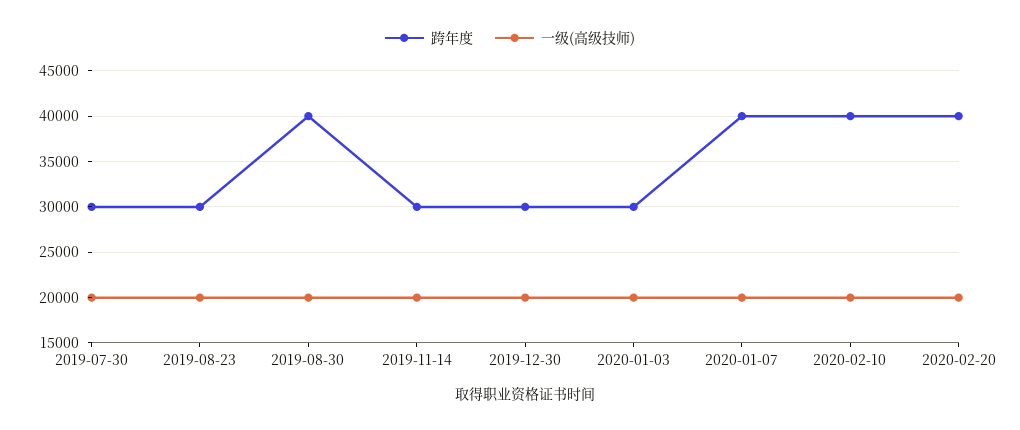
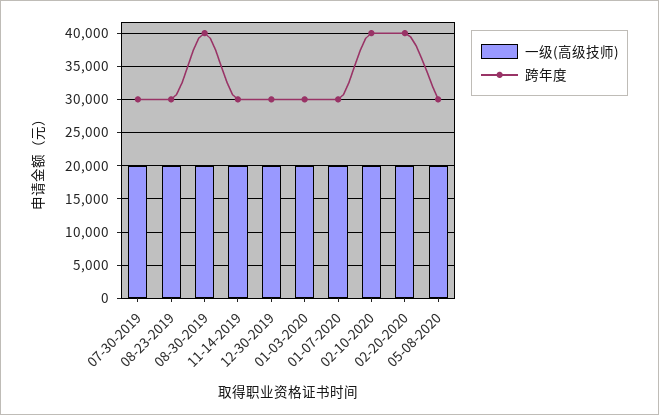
跨年度, 2020-01-07: 40000 -> 30000
一级(高级技师), 05-08-2020: none -> 20000
跨年度, 05-08-2020: none -> 30000

